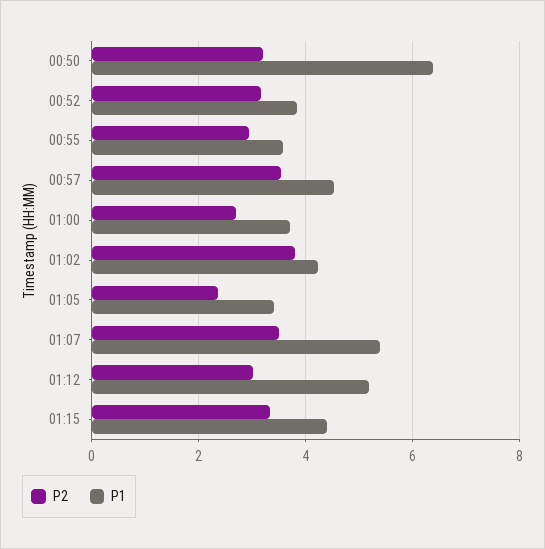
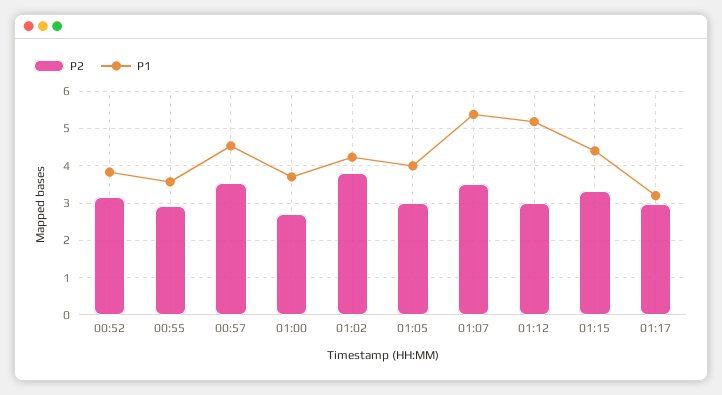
P2, 00:50: 3.2 -> none
P1, 00:50: 6.4 -> none
P2, 01:05: 2.4 -> 3
P1, 01:05: 3.4 -> 4
P2, 01:17: none -> 3
P1, 01:17: none -> 3.2

